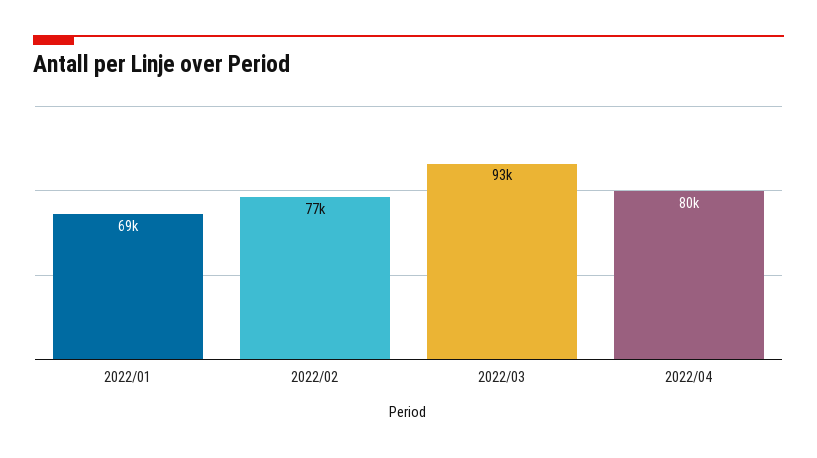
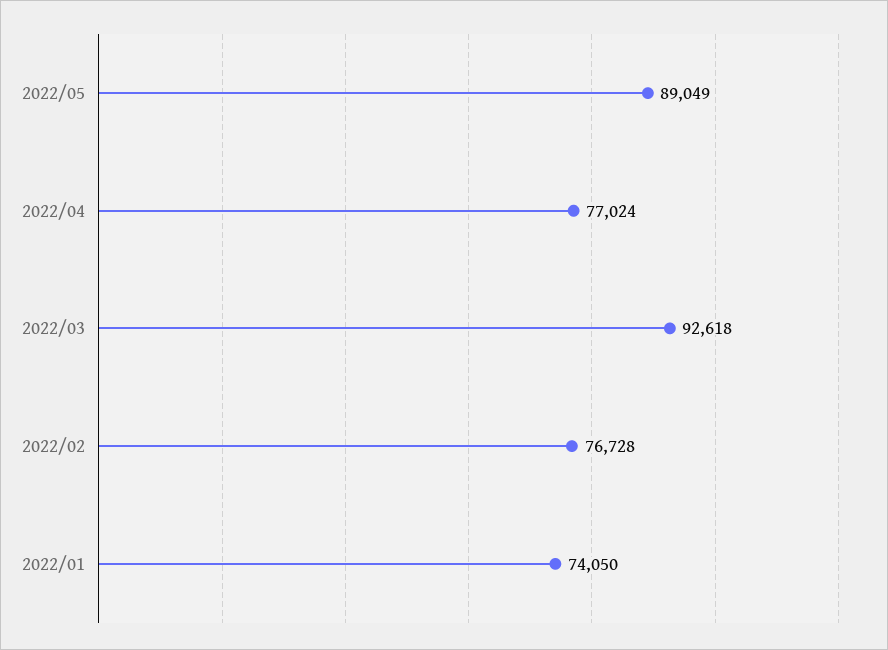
2022/01: 69000 -> 74050
2022/04: 80000 -> 77024
2022/05: none -> 89049

